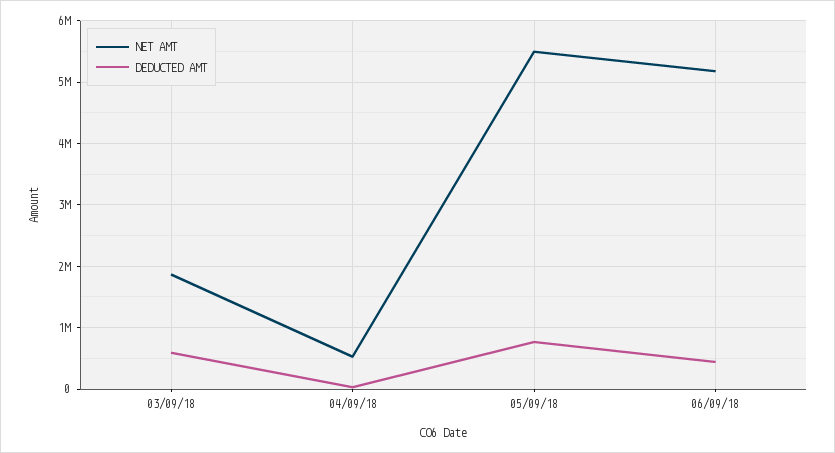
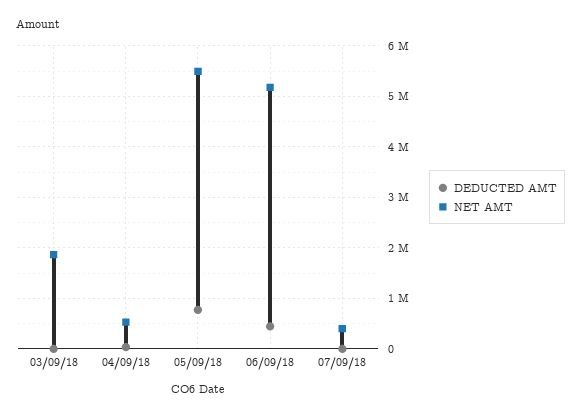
DEDUCTED AMT, 03/09/18: 600000 -> 0
DEDUCTED AMT, 07/09/18: none -> 0
NET AMT, 07/09/18: none -> 400000

